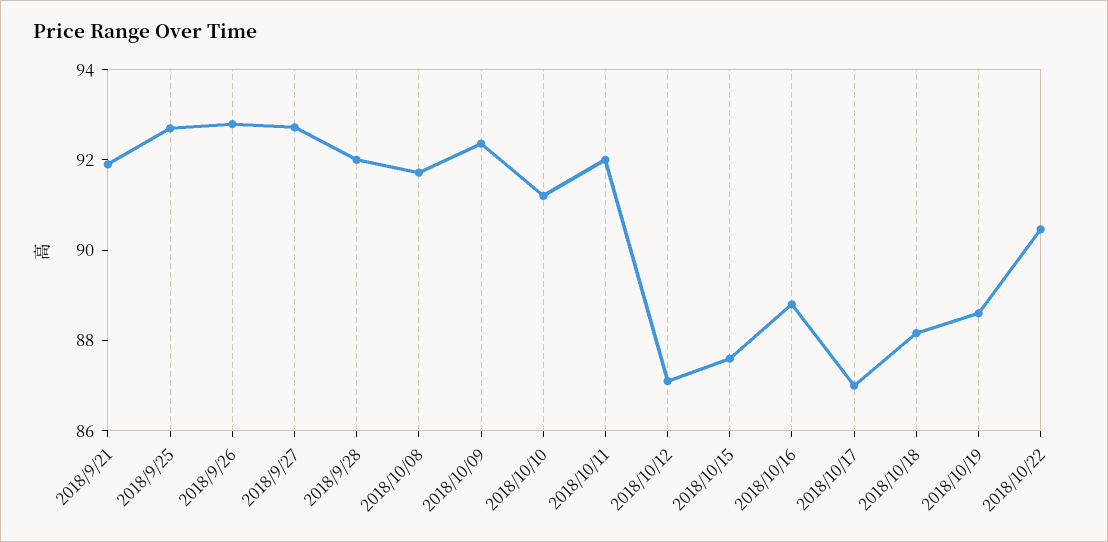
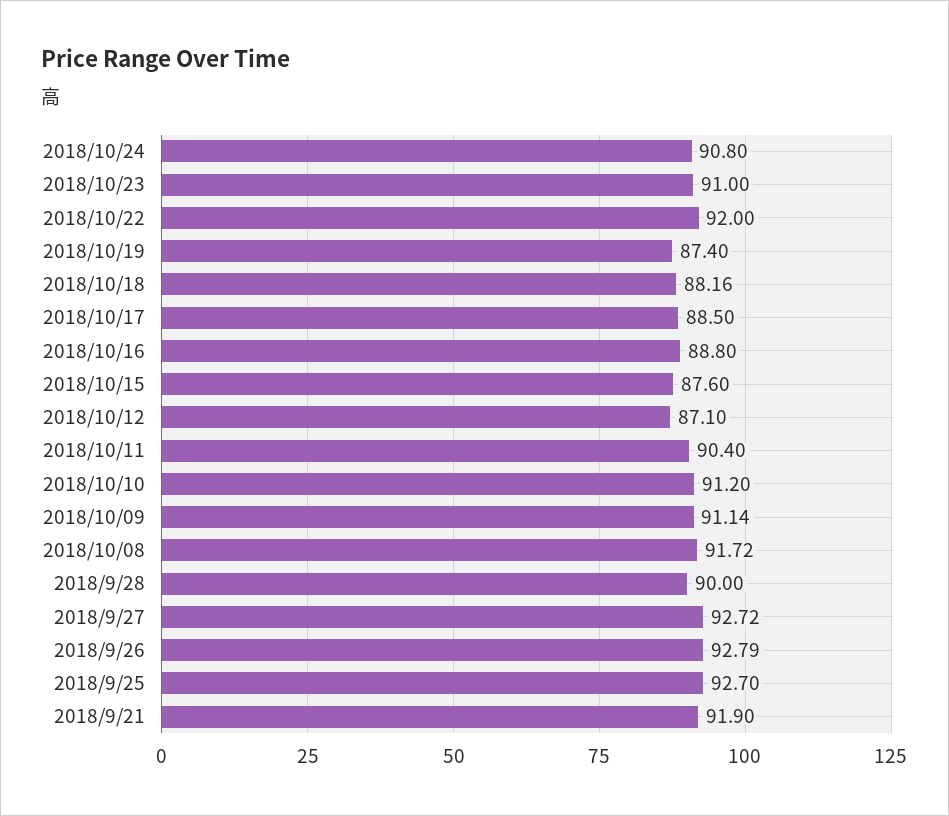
2018/9/28: 92 -> 90
2018/10/09: 92.5 -> 91.14
2018/10/11: 92 -> 90.4
2018/10/17: 87 -> 88.5
2018/10/19: 88.5 -> 87.4
2018/10/22: 90.5 -> 92
2018/10/24: none -> 90.8
2018/10/23: none -> 91

